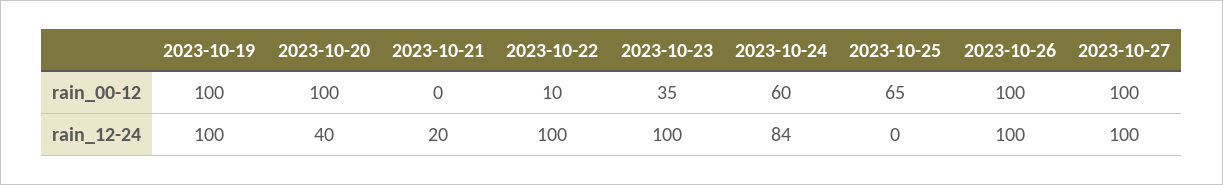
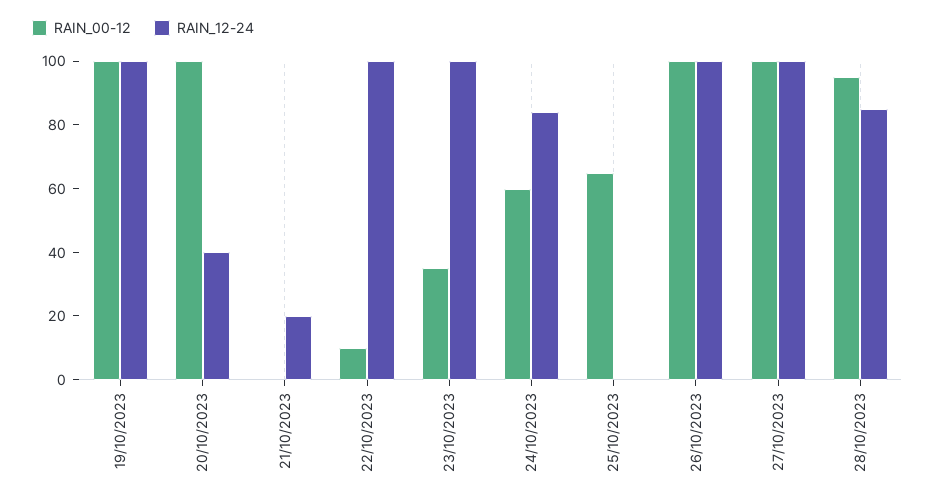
rain_00-12, 28/10/2023: none -> 95
rain_12-24, 28/10/2023: none -> 85

